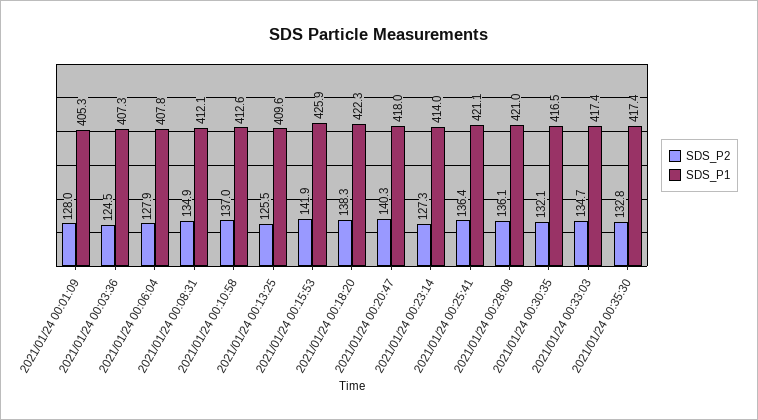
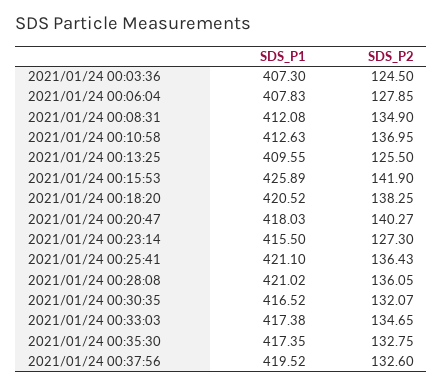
SDS_P2, 2021/01/24 00:01:09: 128 -> none
SDS_P1, 2021/01/24 00:01:09: 405.3 -> none
SDS_P1, 2021/01/24 00:18:20: 422.3 -> 420.52
SDS_P1, 2021/01/24 00:23:14: 414 -> 415.5
SDS_P1, 2021/01/24 00:37:56: none -> 419.52
SDS_P2, 2021/01/24 00:37:56: none -> 132.6

